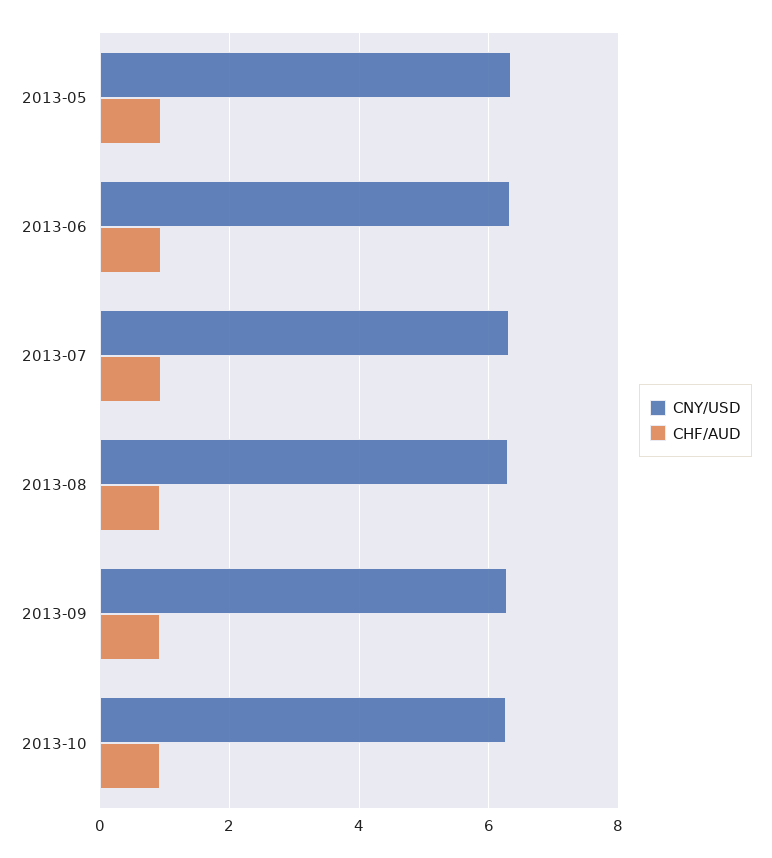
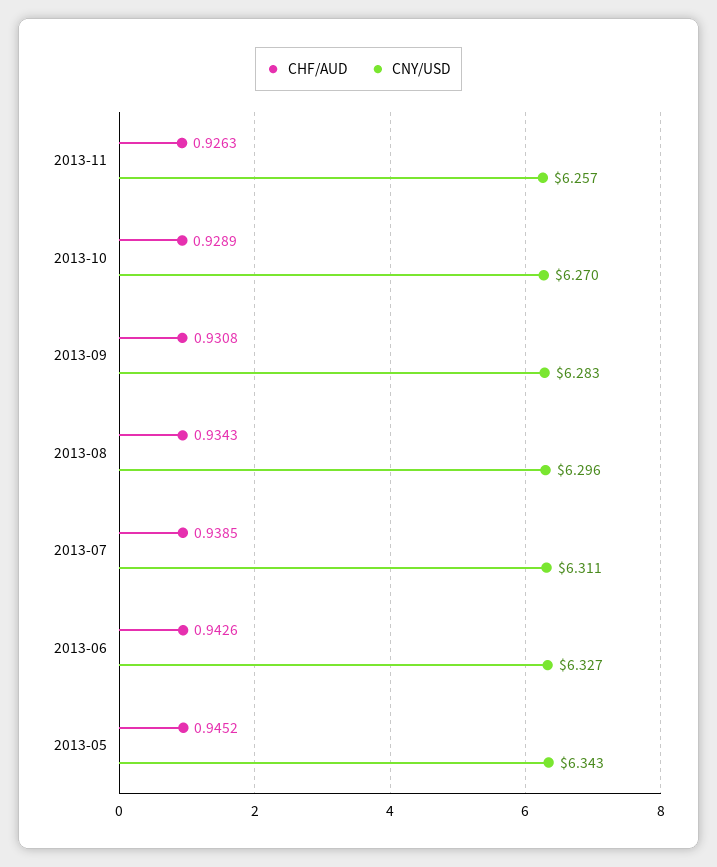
CHF/AUD, 2013-11: none -> 0.9263
CNY/USD, 2013-11: none -> 6.257

